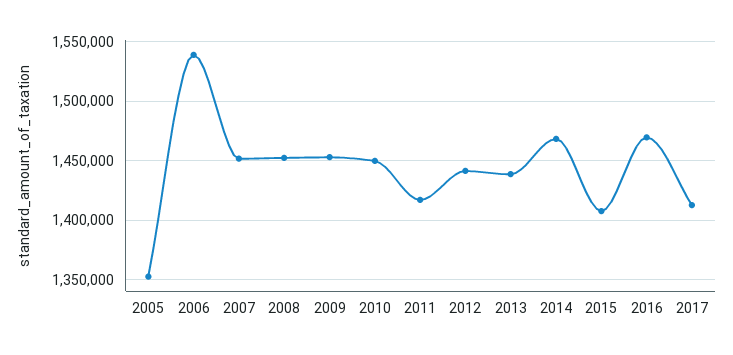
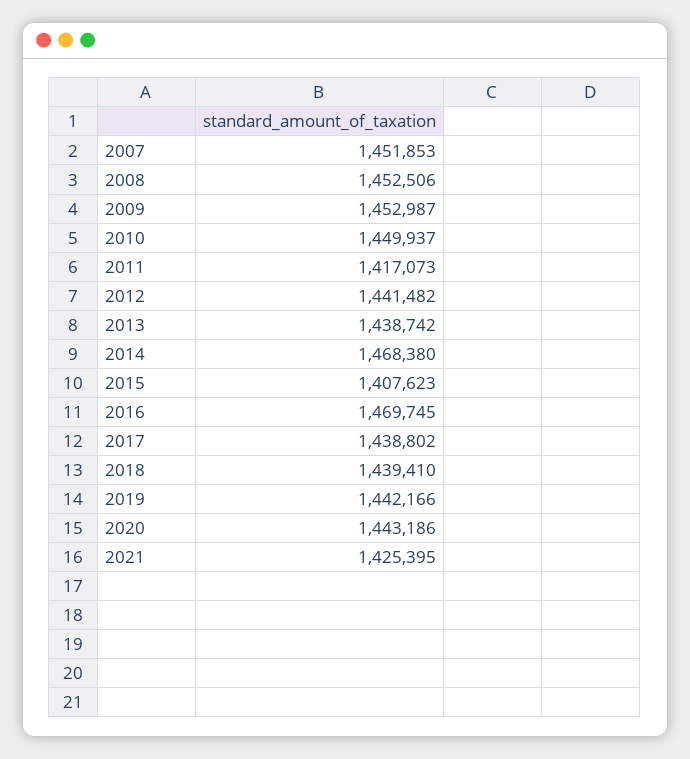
2005: 1350000 -> none
2006: 1540000 -> none
2017: 1410000 -> 1438802
2018: none -> 1439410
2019: none -> 1442166
2020: none -> 1443186
2021: none -> 1425395

